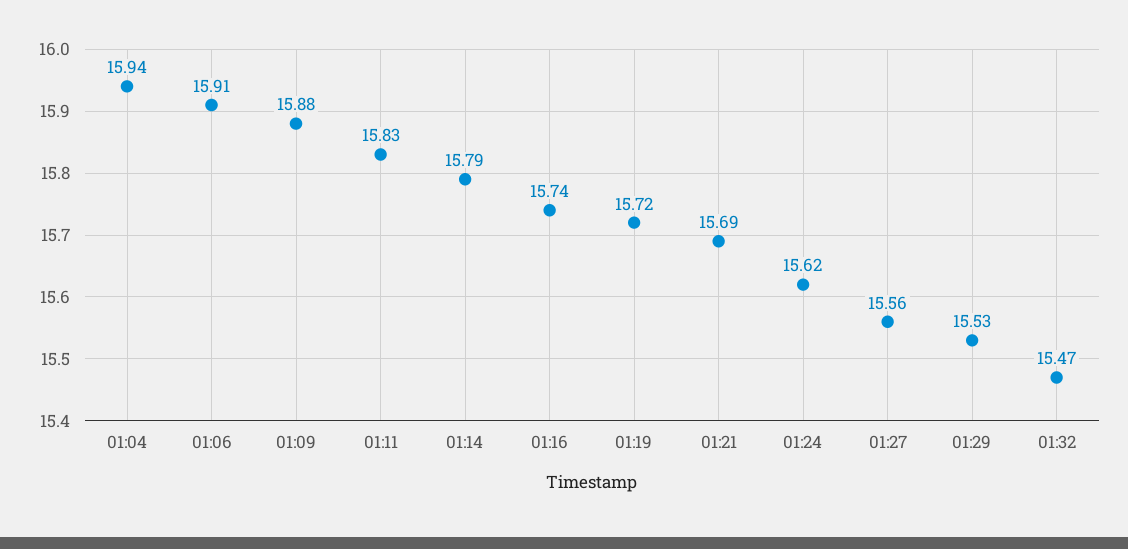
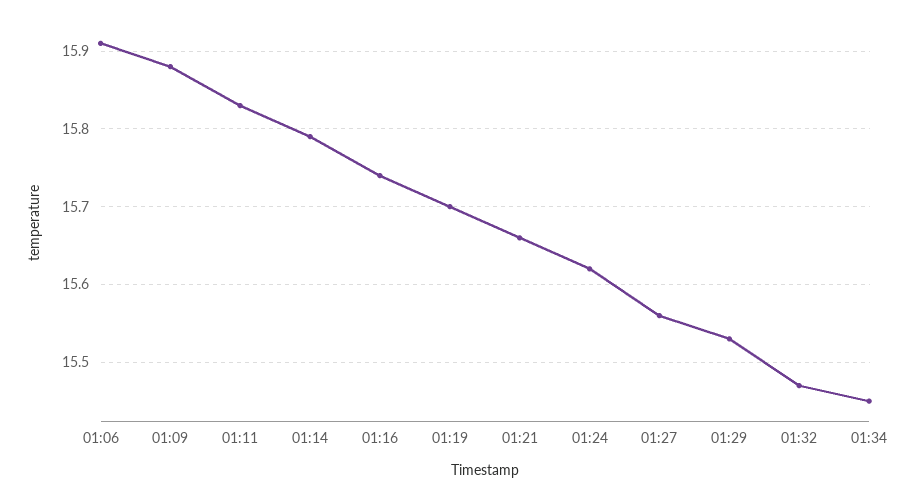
01:04: 15.94 -> none
01:19: 15.72 -> 15.7
01:21: 15.69 -> 15.66
01:34: none -> 15.45

